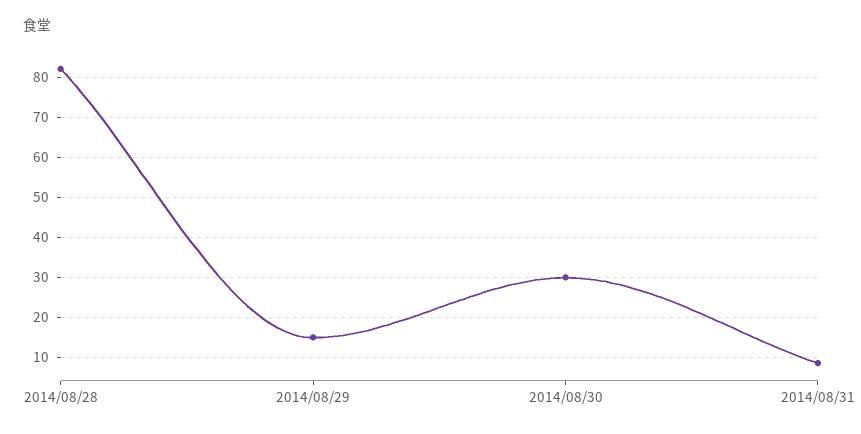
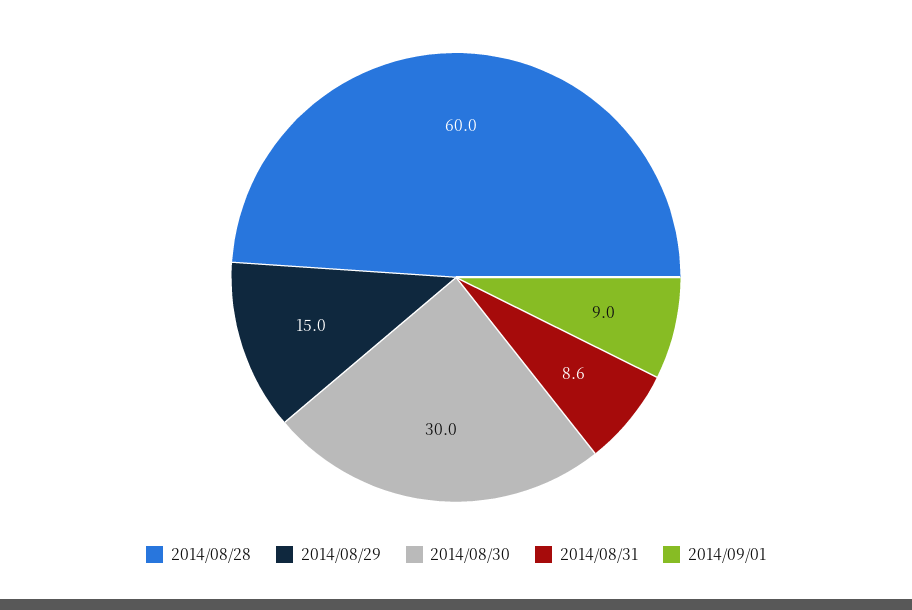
2014/08/28: 82 -> 60
2014/09/01: none -> 9

